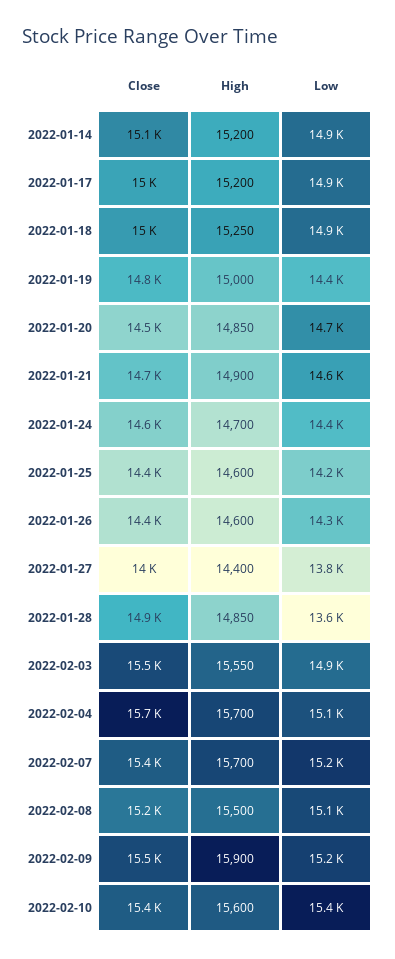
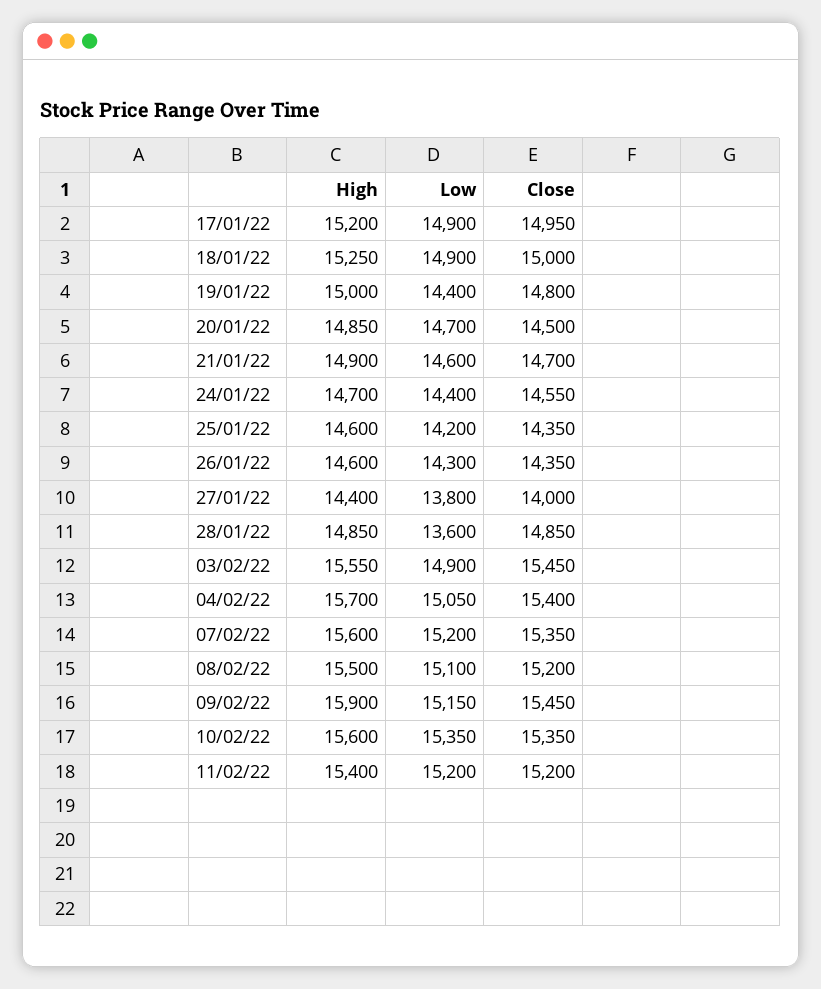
Close, 2022-01-14: 15100 -> none
High, 2022-01-14: 15200 -> none
Low, 2022-01-14: 14900 -> none
Close, 2022-02-04: 15700 -> 15400
High, 2022-02-07: 15700 -> 15600
High, 11/02/22: none -> 15400
Low, 11/02/22: none -> 15200
Close, 11/02/22: none -> 15200

